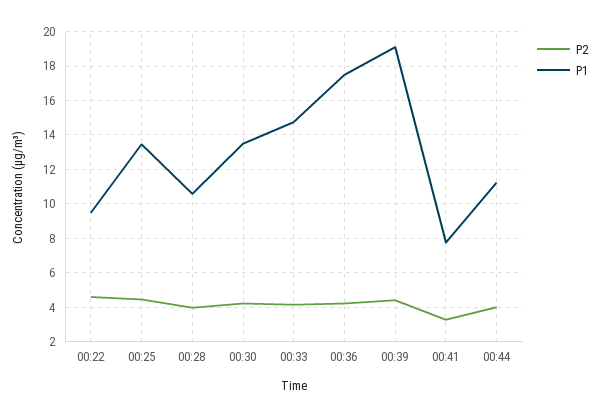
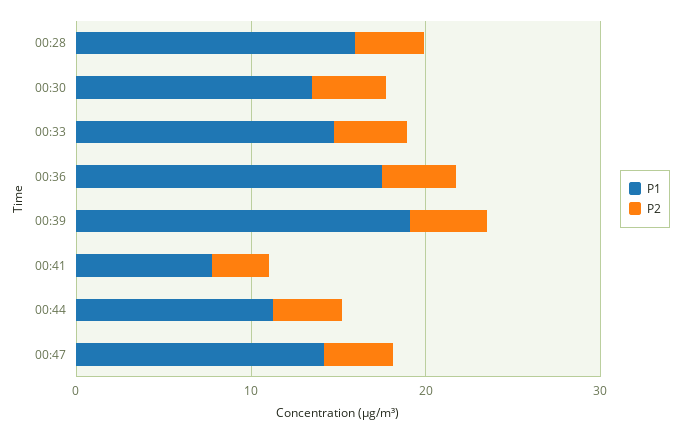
P2, 00:22: 4.5 -> none
P1, 00:22: 9.5 -> none
P2, 00:25: 4.5 -> none
P1, 00:25: 13.5 -> none
P1, 00:28: 10.5 -> 16
P1, 00:47: none -> 14
P2, 00:47: none -> 4

